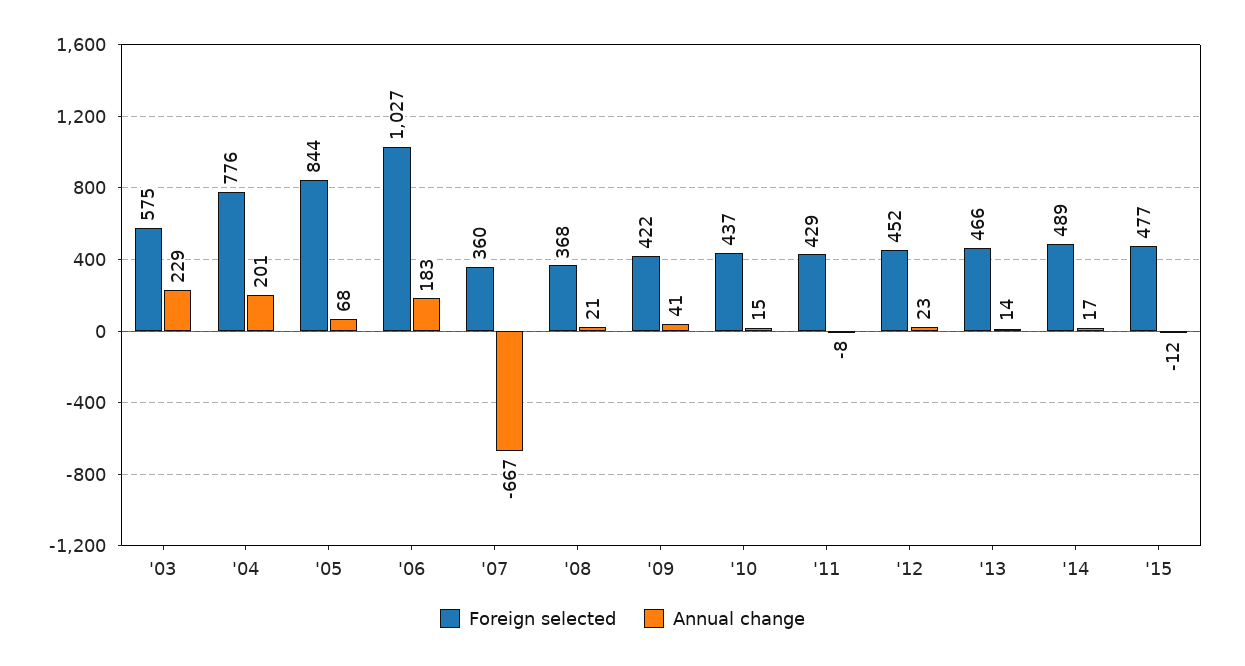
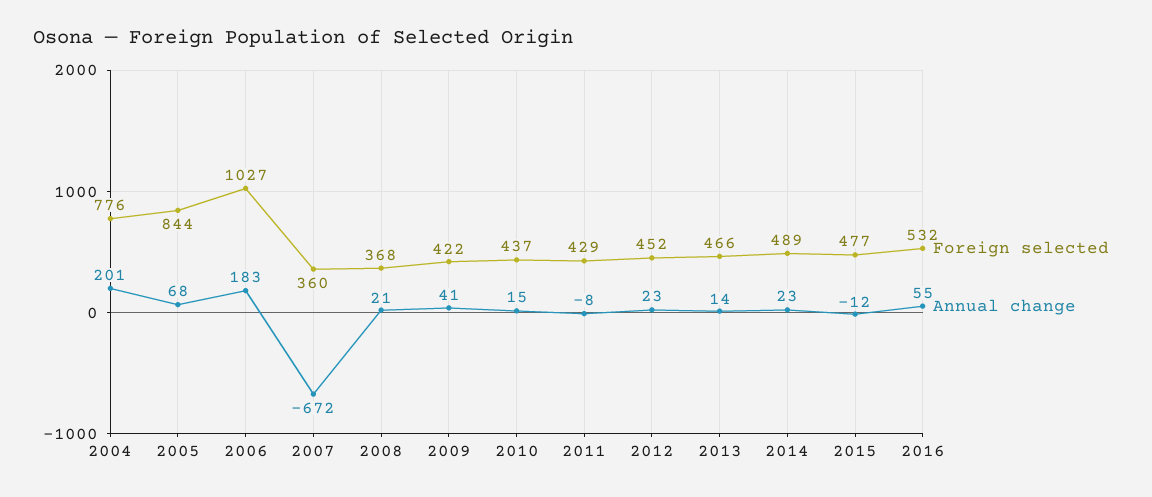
Foreign selected, '03: 575 -> none
Annual change, '03: 229 -> none
Annual change, '07: -667 -> -672
Annual change, '14: 17 -> 23
Foreign selected, 2016: none -> 532
Annual change, 2016: none -> 55

